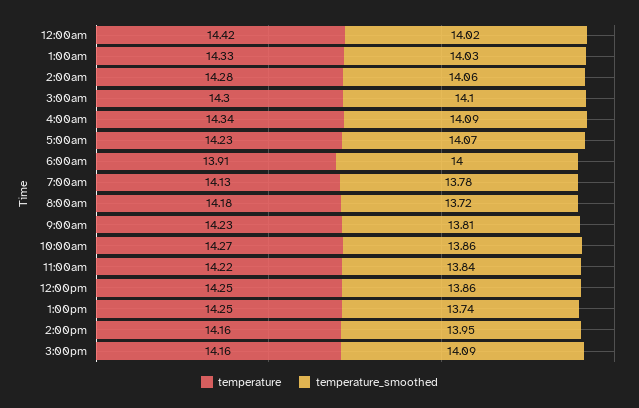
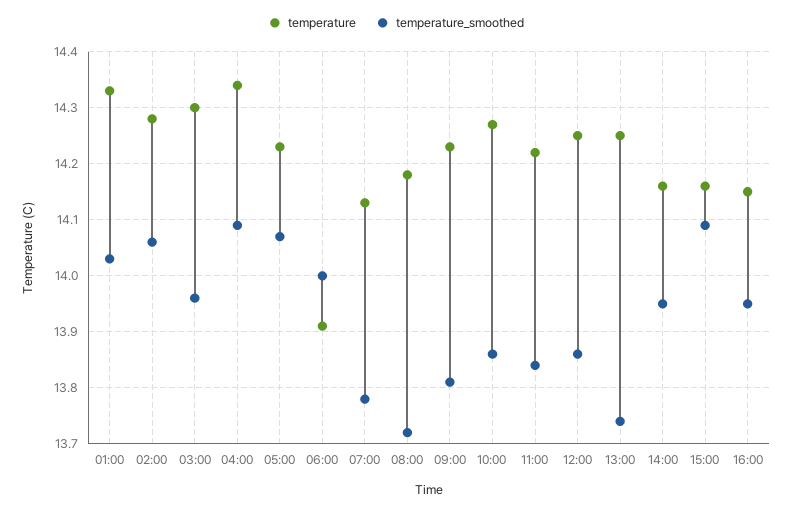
temperature, 12:00am: 14.42 -> none
temperature_smoothed, 12:00am: 14.02 -> none
temperature_smoothed, 3:00am: 14.1 -> 13.95
temperature, 16:00: none -> 14.15
temperature_smoothed, 16:00: none -> 13.95

